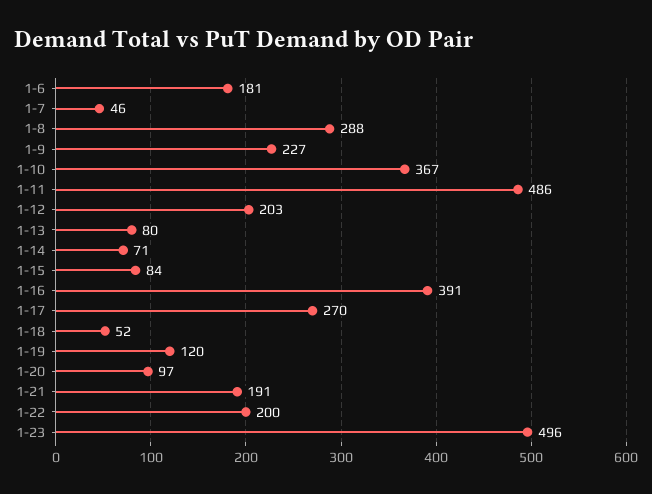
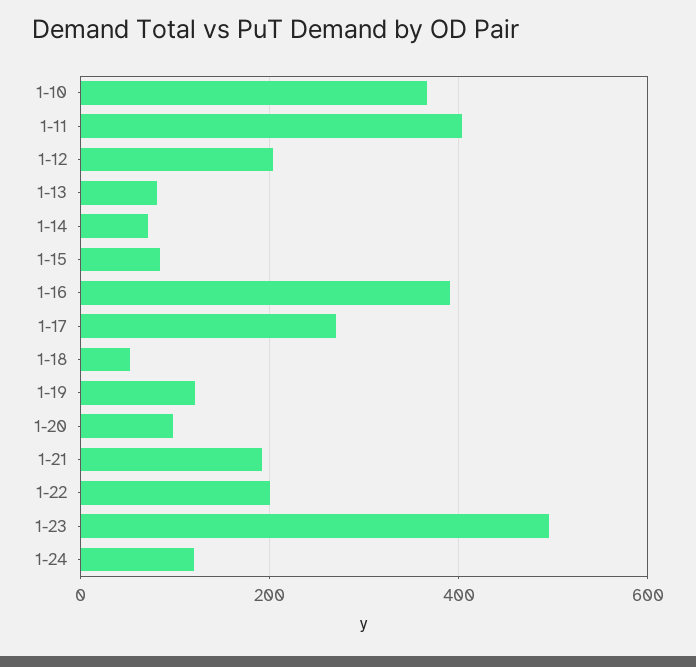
1-6: 181 -> none
1-7: 46 -> none
1-8: 288 -> none
1-9: 227 -> none
1-11: 486 -> 400
1-24: none -> 120

